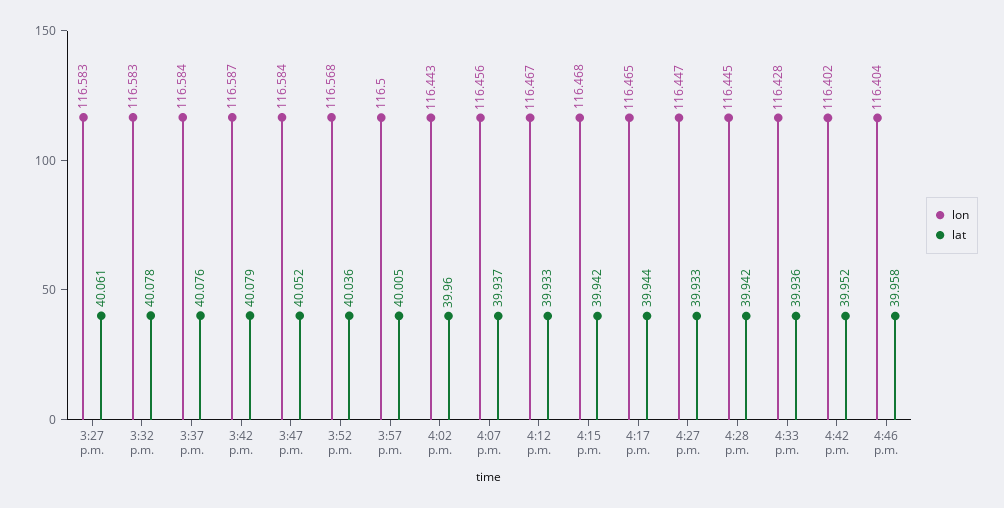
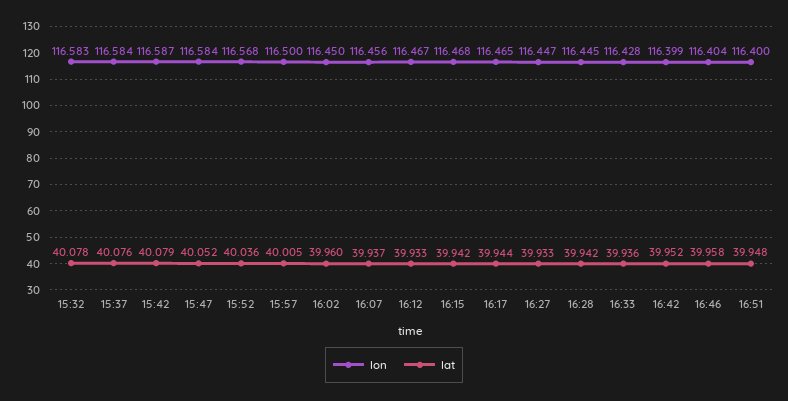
lon, 3:27 p.m.: 116.583 -> none
lat, 3:27 p.m.: 40.061 -> none
lon, 4:02 p.m.: 116.443 -> 116.45
lon, 4:42 p.m.: 116.402 -> 116.399
lon, 16:51: none -> 116.4
lat, 16:51: none -> 39.948

